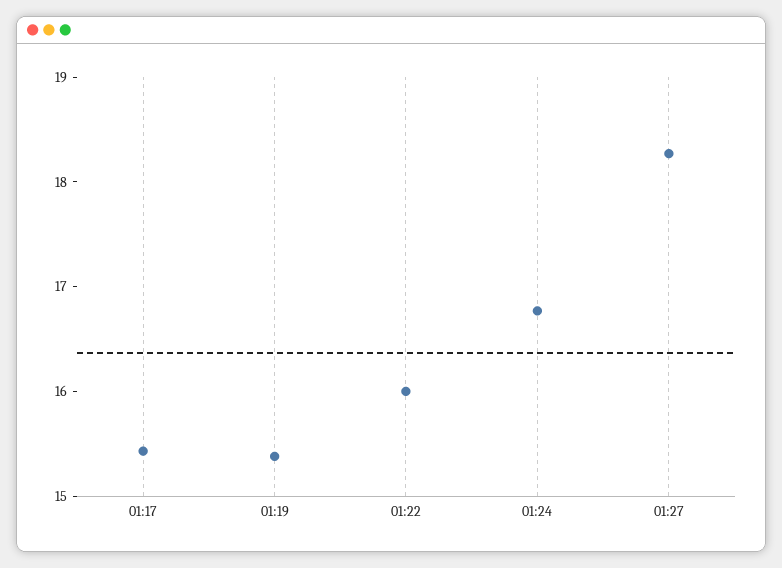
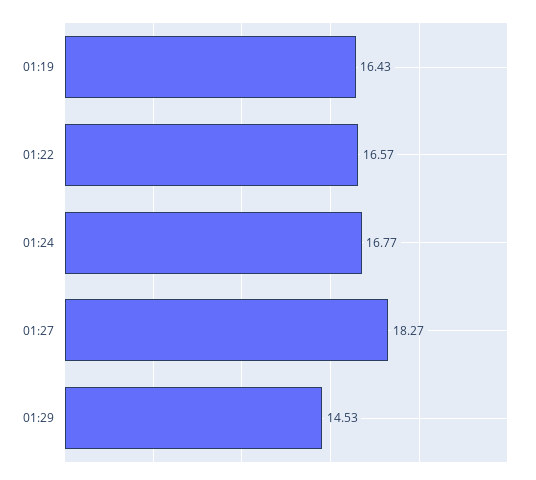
01:17: 15.4 -> none
01:19: 15.4 -> 16.43
01:22: 16 -> 16.57
01:29: none -> 14.53

